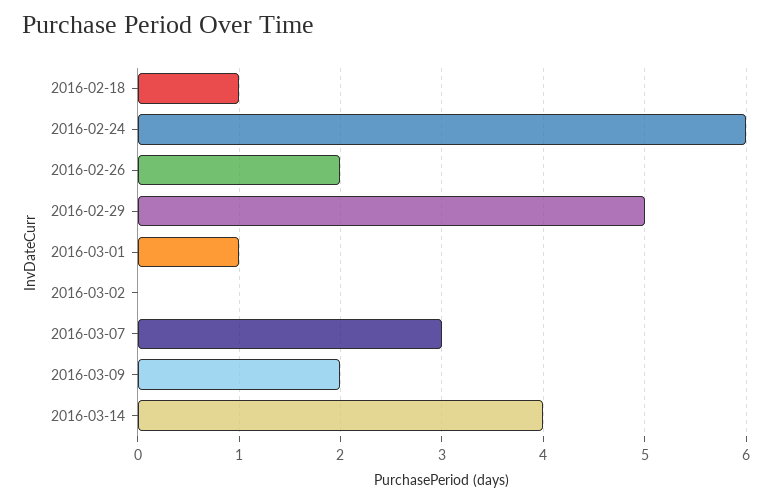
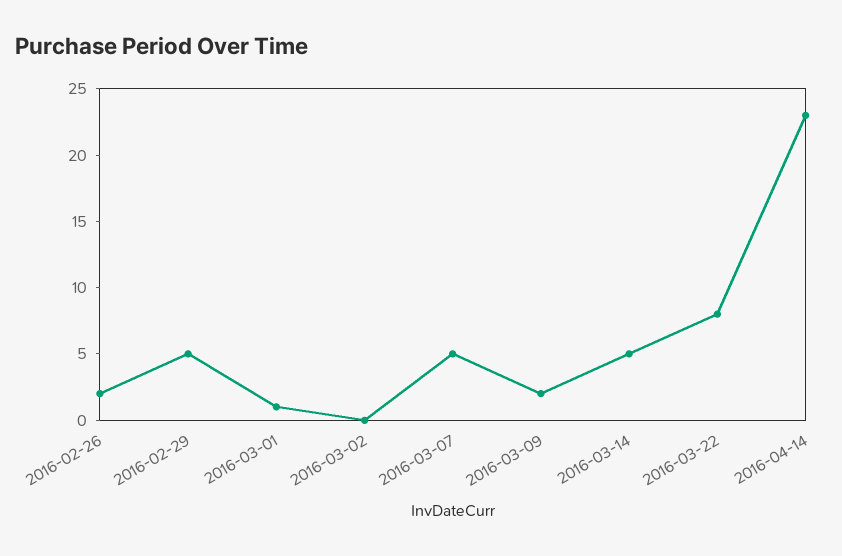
2016-02-18: 1 -> none
2016-02-24: 6 -> none
2016-03-07: 3 -> 5
2016-03-14: 4 -> 5
2016-03-22: none -> 8
2016-04-14: none -> 23

